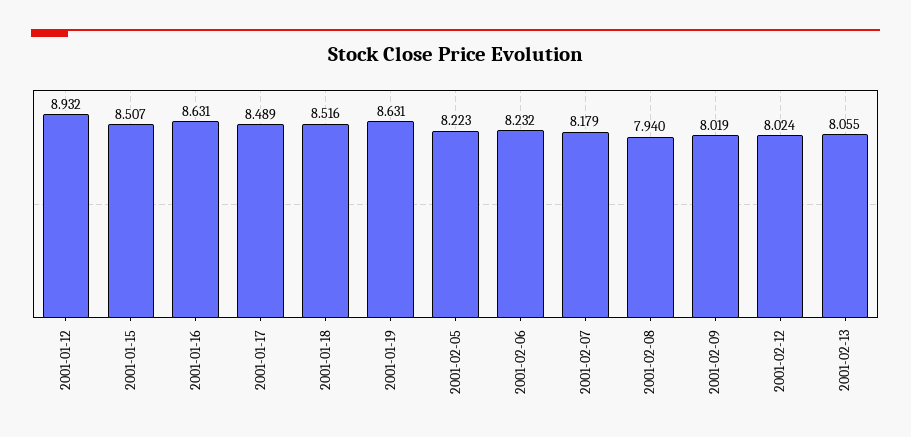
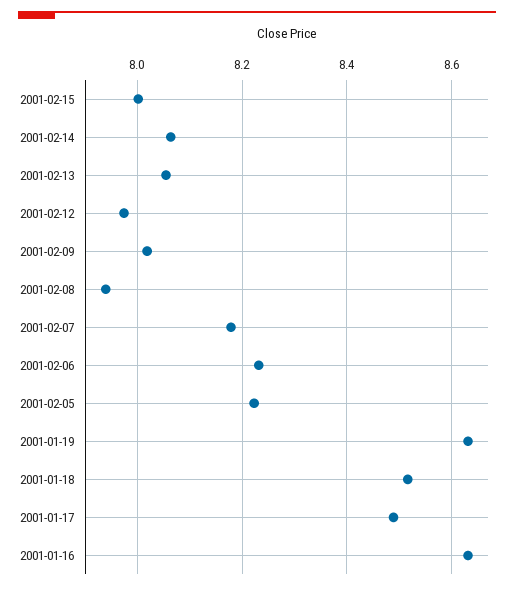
2001-01-12: 8.932 -> none
2001-01-15: 8.507 -> none
2001-02-12: 8.024 -> 7.98
2001-02-15: none -> 8
2001-02-14: none -> 8.06

